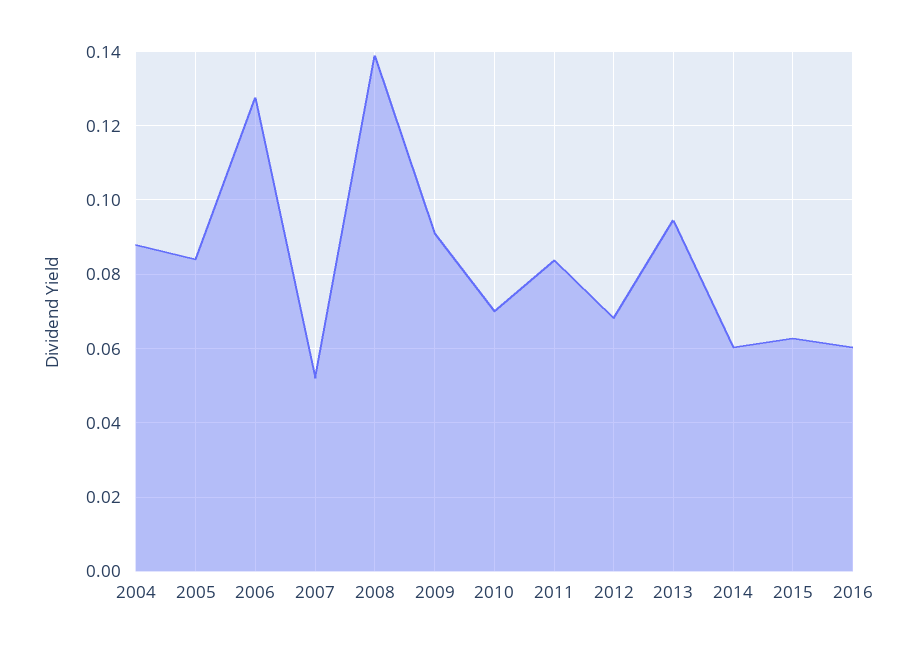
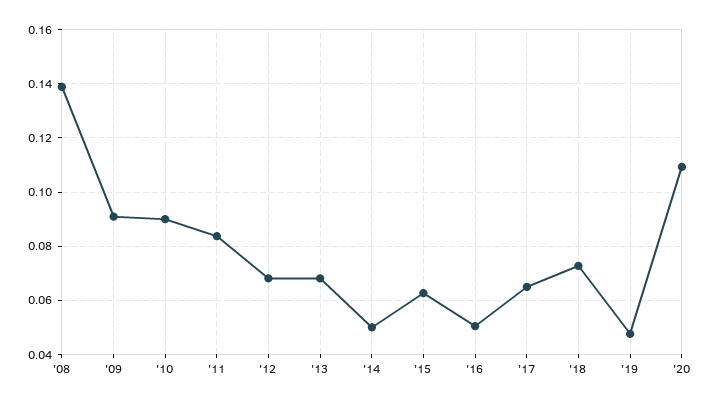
2004: 0.088 -> none
2005: 0.084 -> none
2006: 0.128 -> none
2007: 0.052 -> none
2010: 0.07 -> 0.09
2013: 0.094 -> 0.0675
2014: 0.06 -> 0.05
2016: 0.06 -> 0.05
'17: none -> 0.065
'18: none -> 0.0725
'19: none -> 0.0475
'20: none -> 0.11

